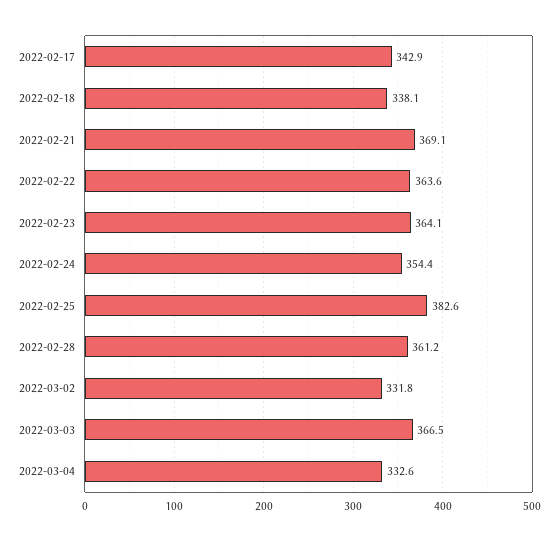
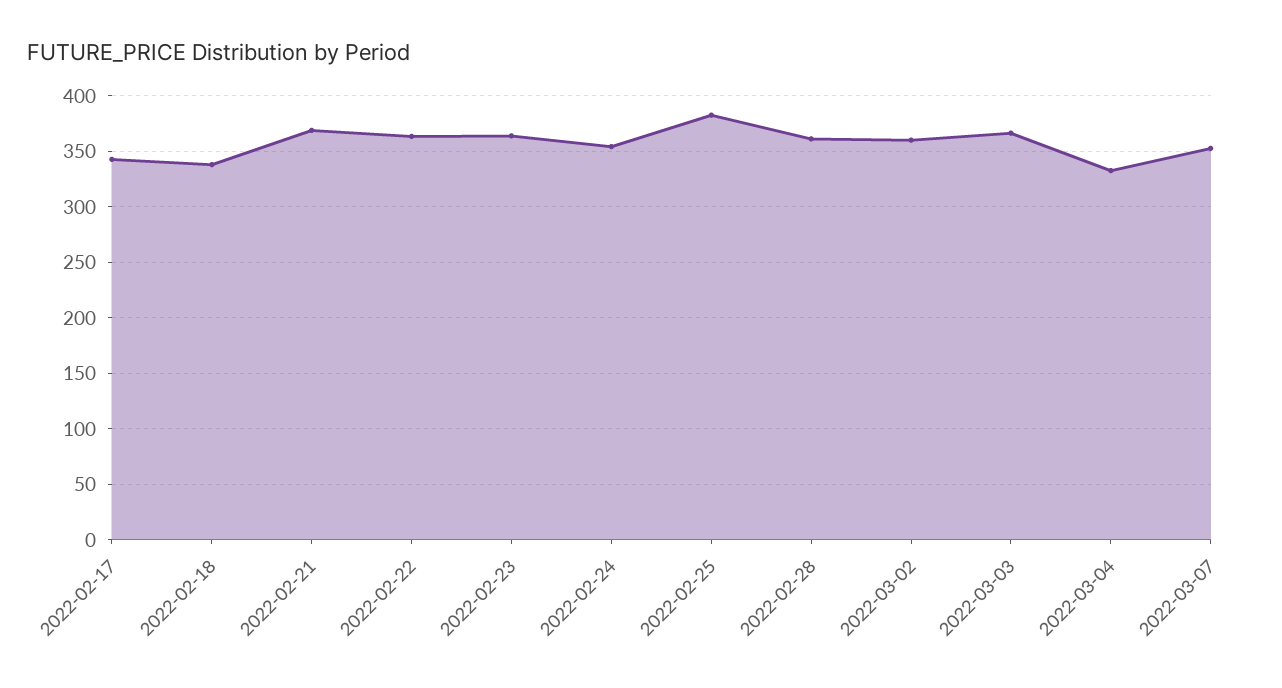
2022-03-02: 331.8 -> 360
2022-03-07: none -> 350

